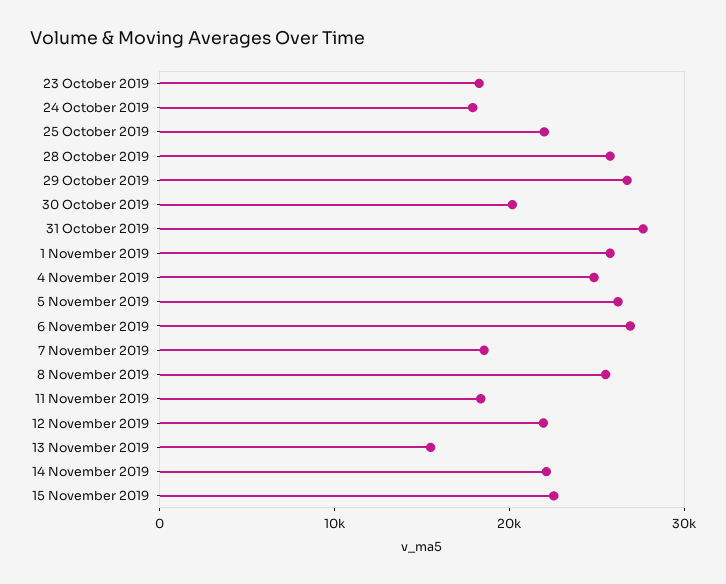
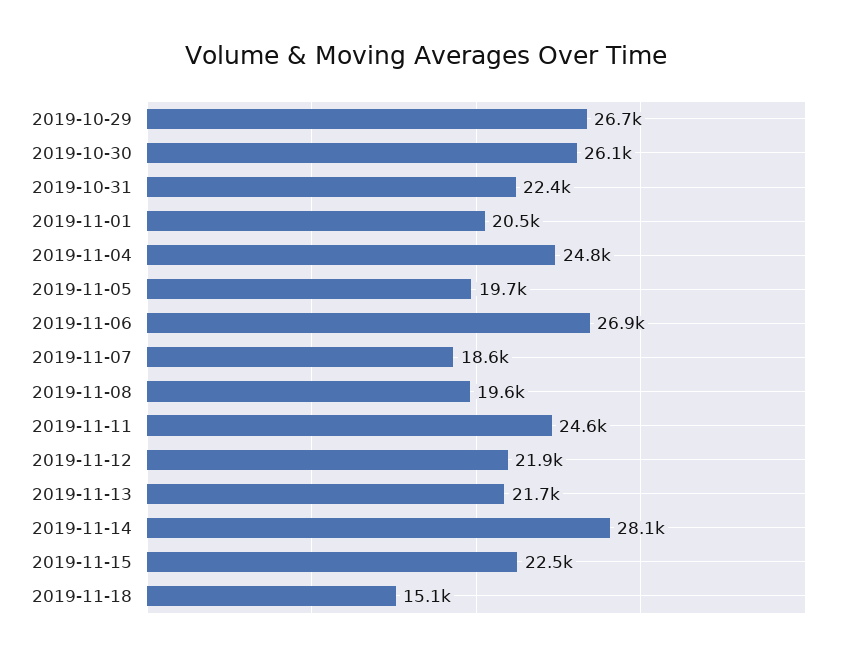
23 October 2019: 18000 -> none
24 October 2019: 18000 -> none
25 October 2019: 22000 -> none
28 October 2019: 26000 -> none
30 October 2019: 20000 -> 26100
31 October 2019: 28000 -> 22400
1 November 2019: 26000 -> 20500
5 November 2019: 26000 -> 19700
8 November 2019: 26000 -> 19600
11 November 2019: 18000 -> 24600
13 November 2019: 16000 -> 21700
14 November 2019: 22000 -> 28100
2019-11-18: none -> 15100

